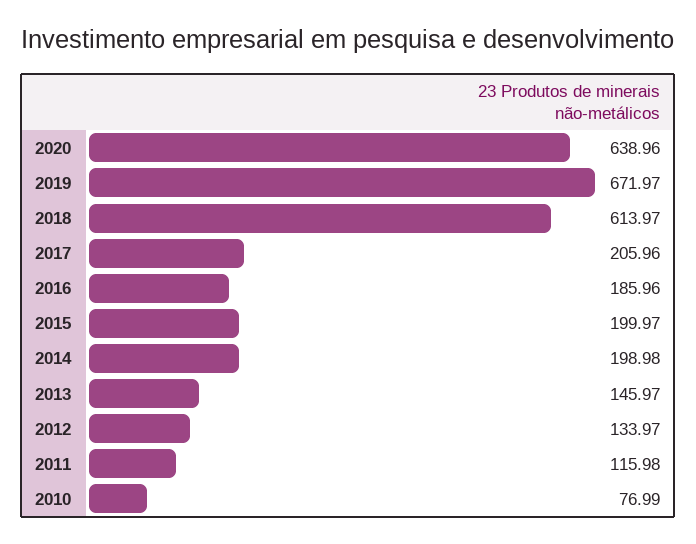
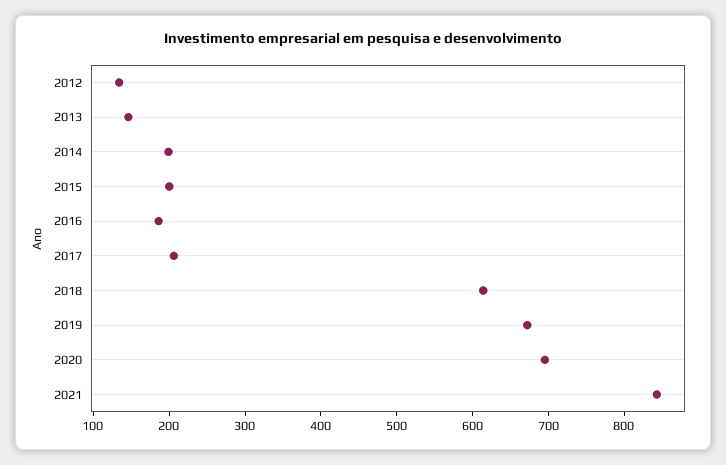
2020: 638.96 -> 700
2011: 115.98 -> none
2010: 76.99 -> none
2021: none -> 840

